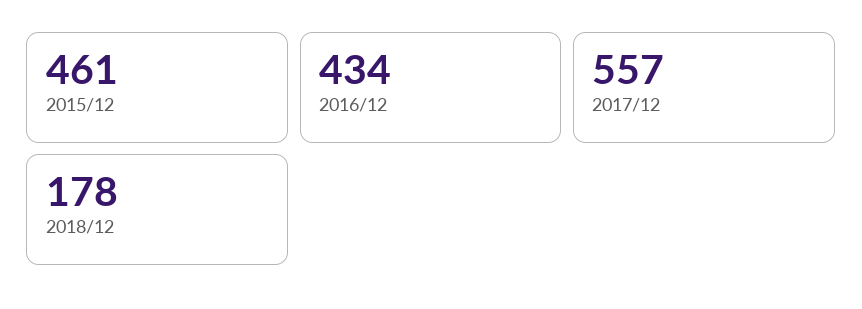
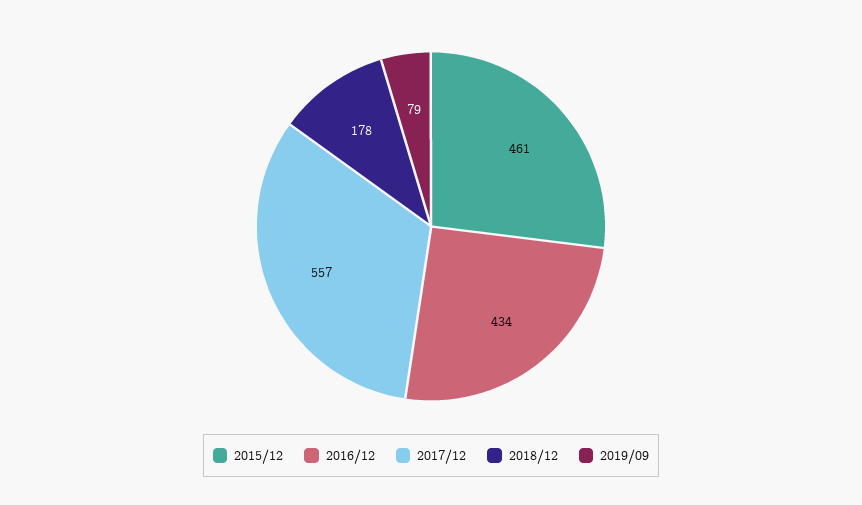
2019/09: none -> 79

